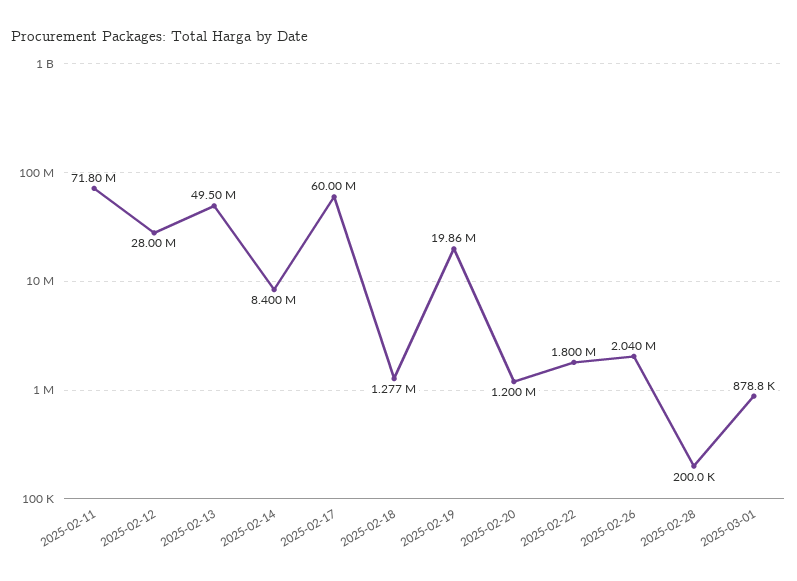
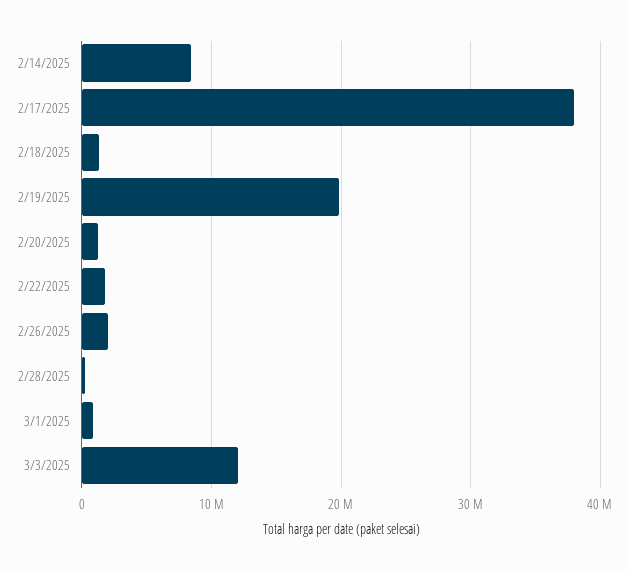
2025-02-11: 71800000 -> none
2025-02-12: 28000000 -> none
2025-02-13: 49500000 -> none
2025-02-17: 60000000 -> 38000000
3/3/2025: none -> 12000000

